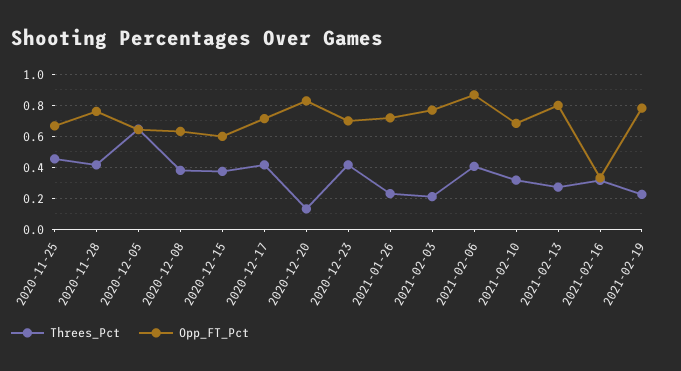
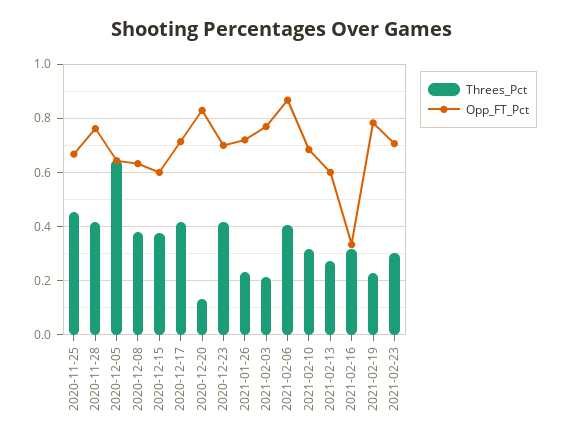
Opp_FT_Pct, 2021-02-13: 0.8 -> 0.6
Threes_Pct, 2021-02-23: none -> 0.3
Opp_FT_Pct, 2021-02-23: none -> 0.7

